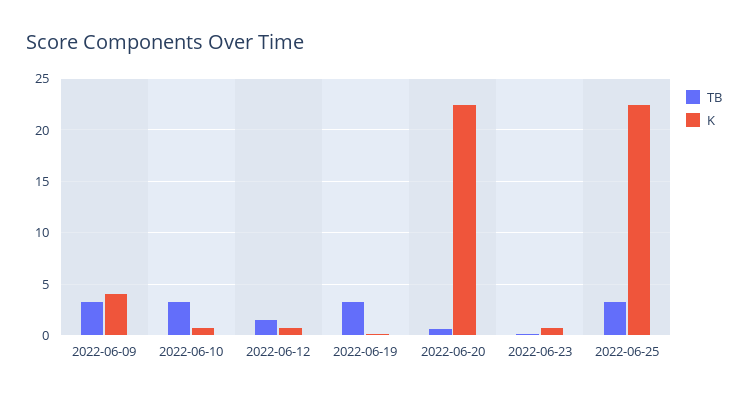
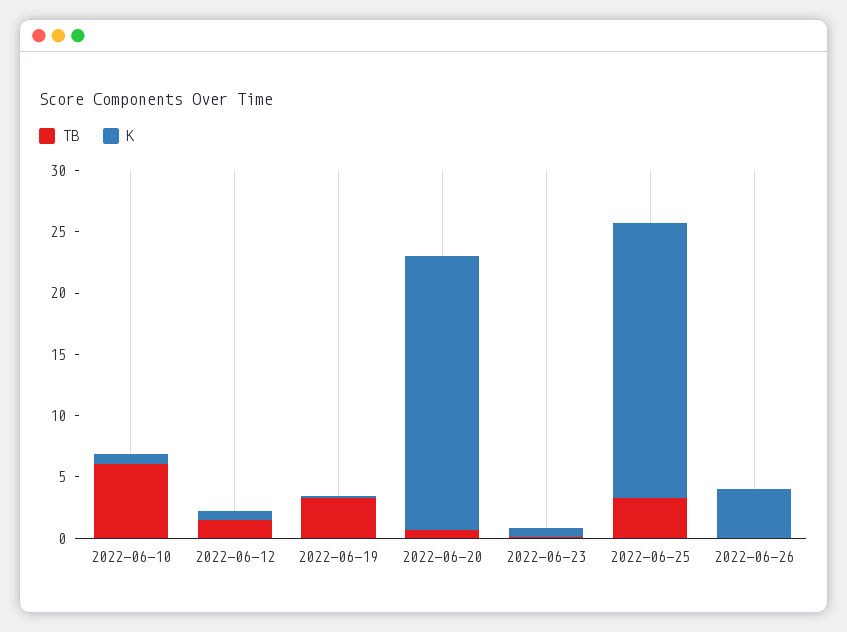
TB, 2022-06-09: 3 -> none
K, 2022-06-09: 4 -> none
TB, 2022-06-10: 3 -> 6
TB, 2022-06-26: none -> 0
K, 2022-06-26: none -> 4

